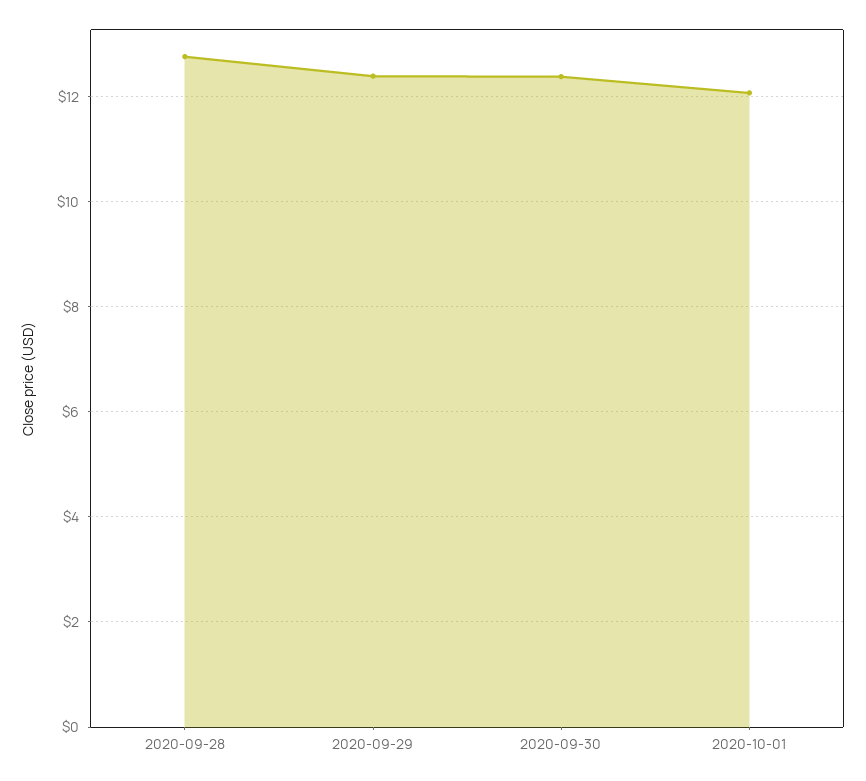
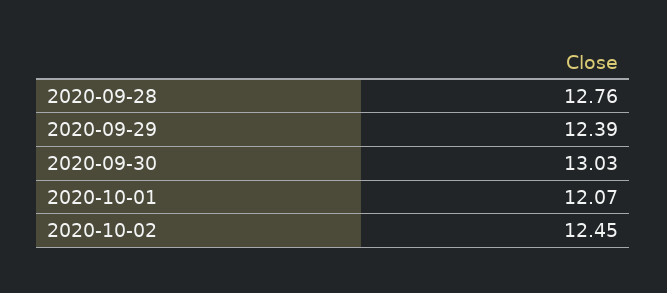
2020-09-30: 12.4 -> 13.03
2020-10-02: none -> 12.45

